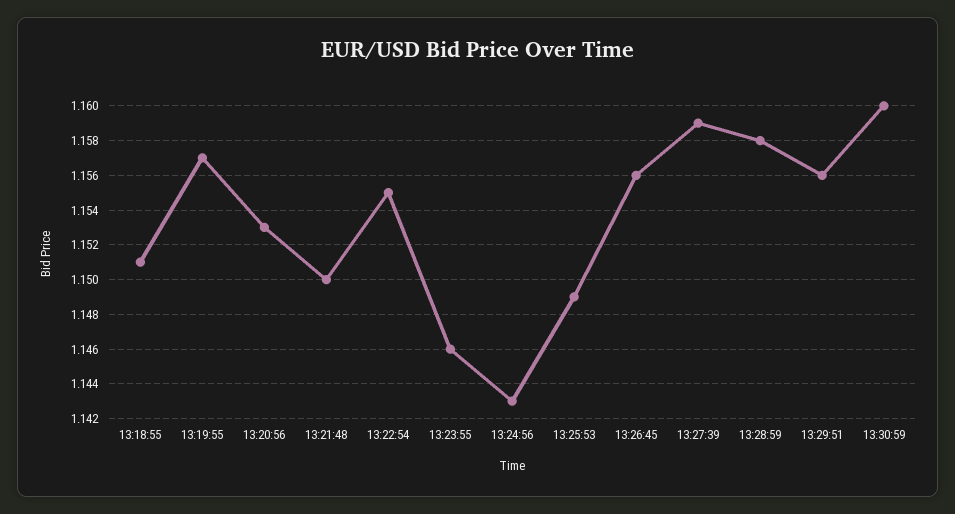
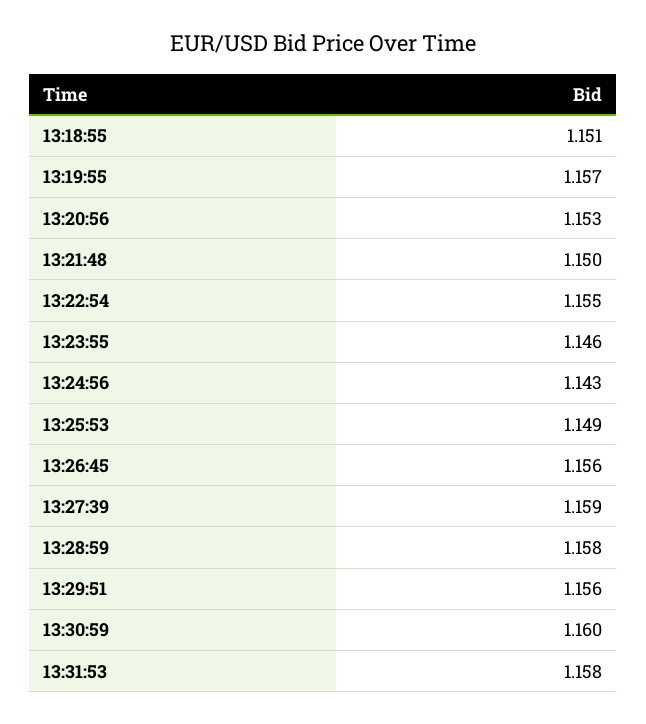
13:31:53: none -> 1.158

